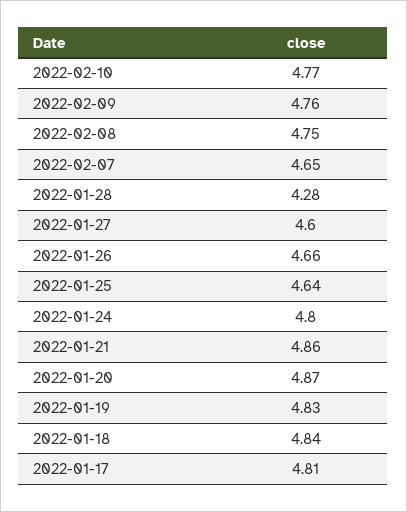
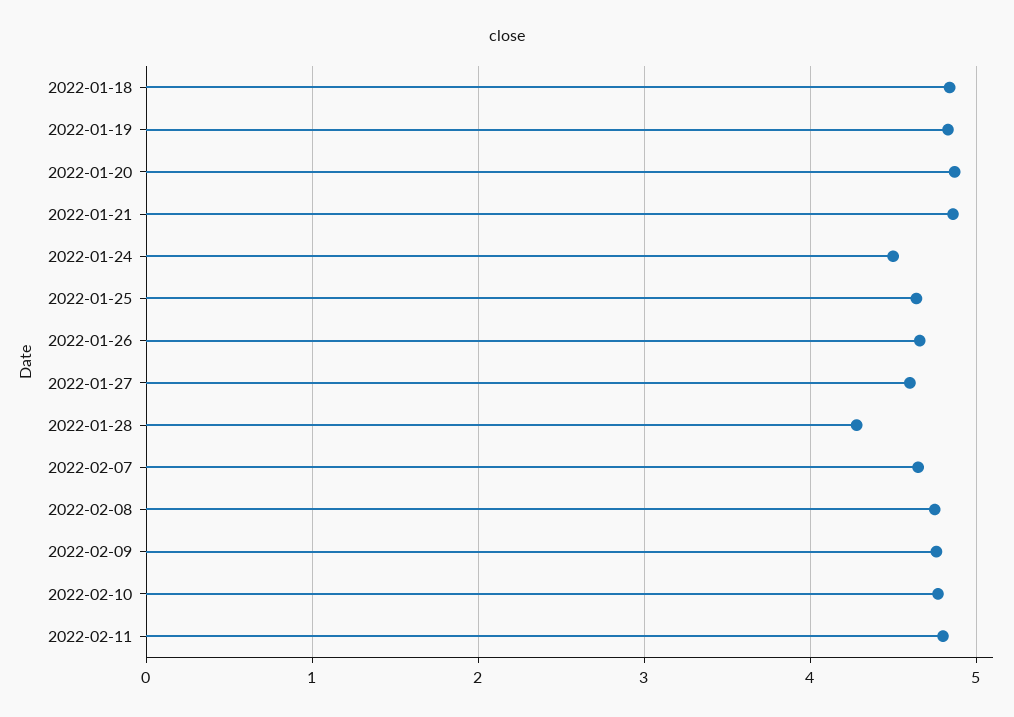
2022-01-24: 4.8 -> 4.5
2022-01-17: 4.81 -> none
2022-02-11: none -> 4.8

